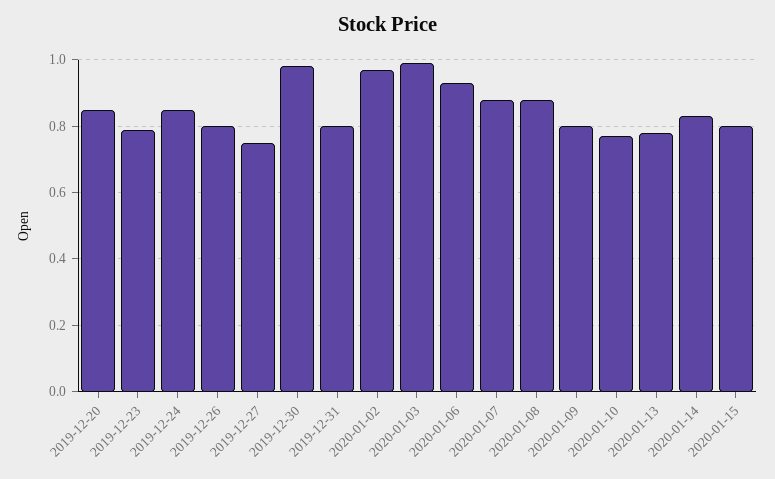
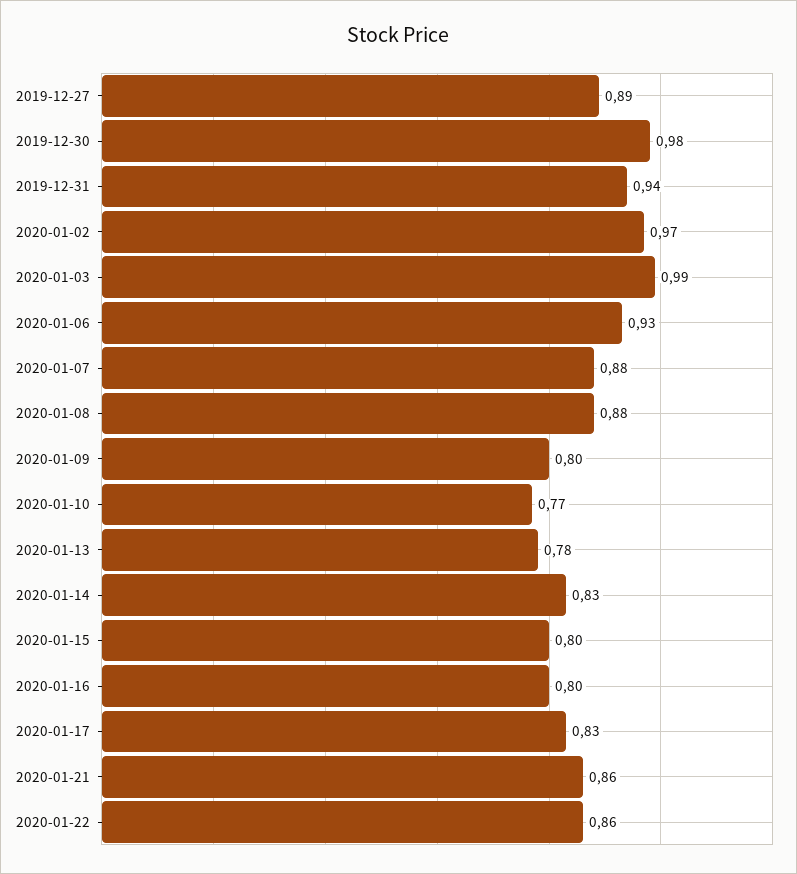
2019-12-20: 0.85 -> none
2019-12-23: 0.8 -> none
2019-12-24: 0.85 -> none
2019-12-26: 0.8 -> none
2019-12-27: 0.75 -> 0.89
2019-12-31: 0.8 -> 0.94
2020-01-16: none -> 0.8
2020-01-17: none -> 0.83
2020-01-21: none -> 0.86
2020-01-22: none -> 0.86

